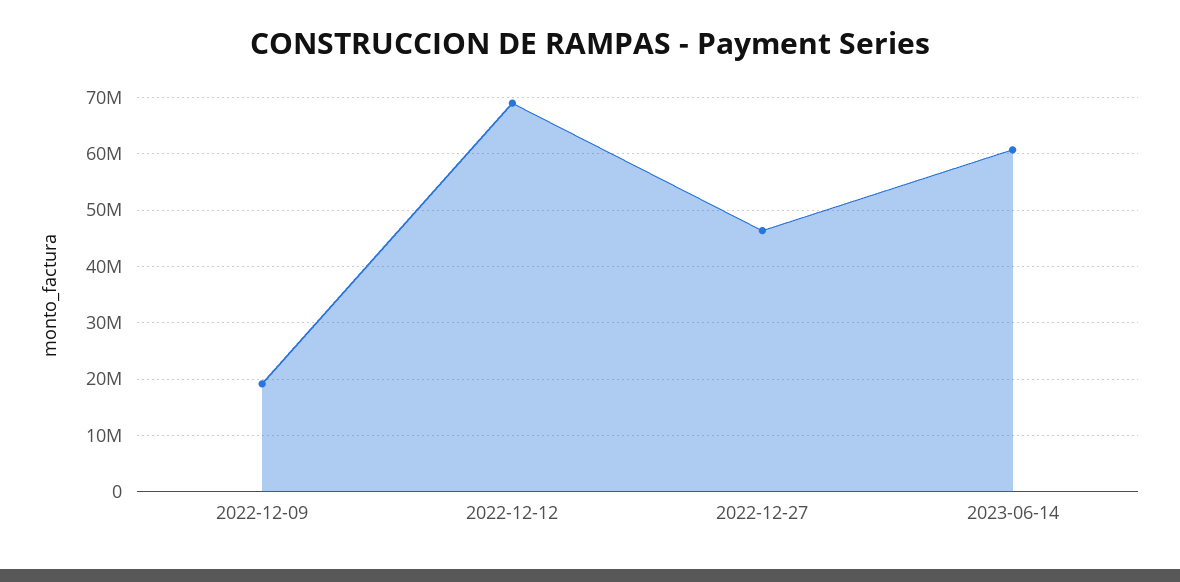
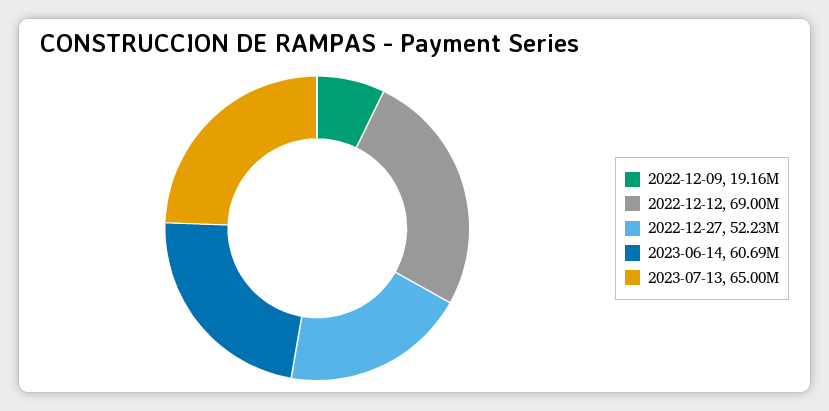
2022-12-27: 46000000 -> 52230000
2023-07-13: none -> 65000000

